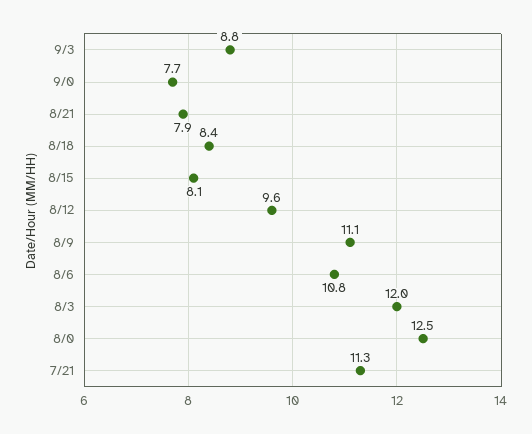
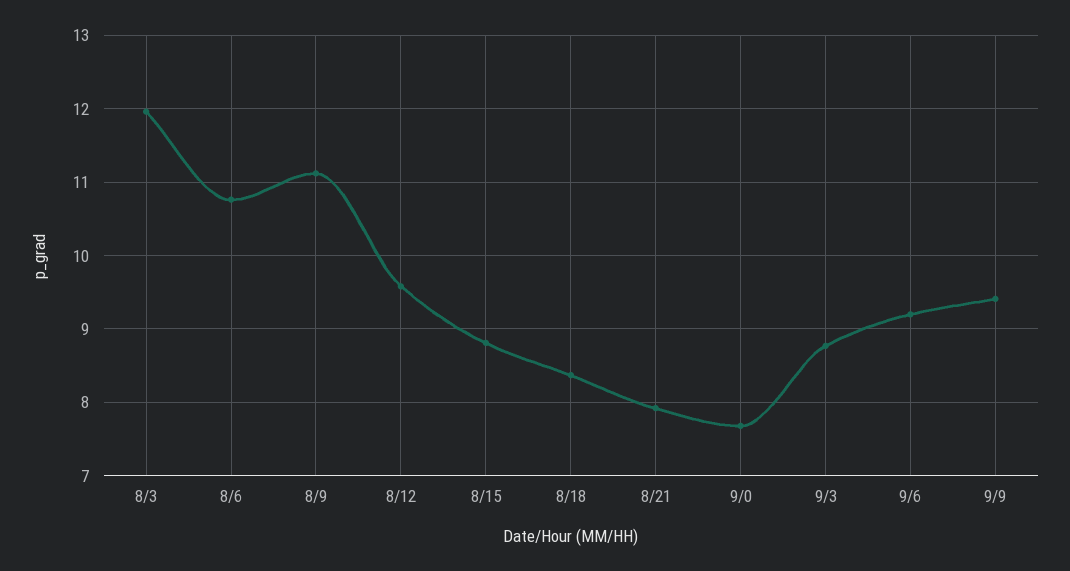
8/15: 8.1 -> 8.8
8/0: 12.5 -> none
7/21: 11.3 -> none
9/6: none -> 9.2
9/9: none -> 9.4

